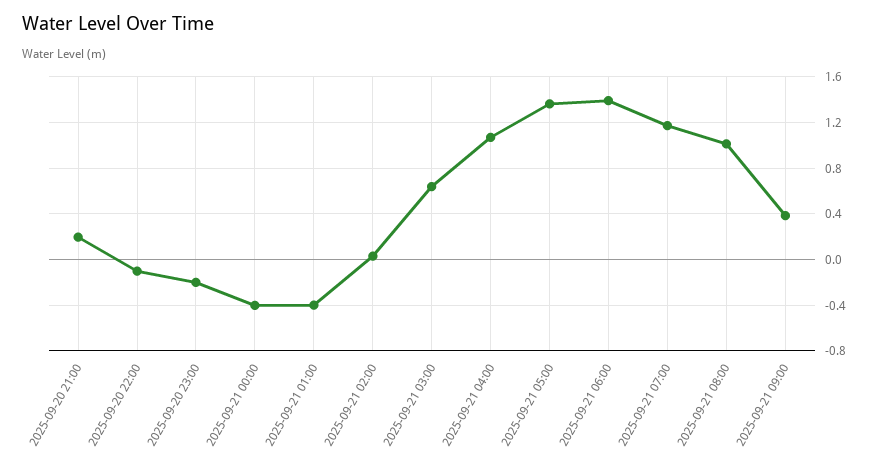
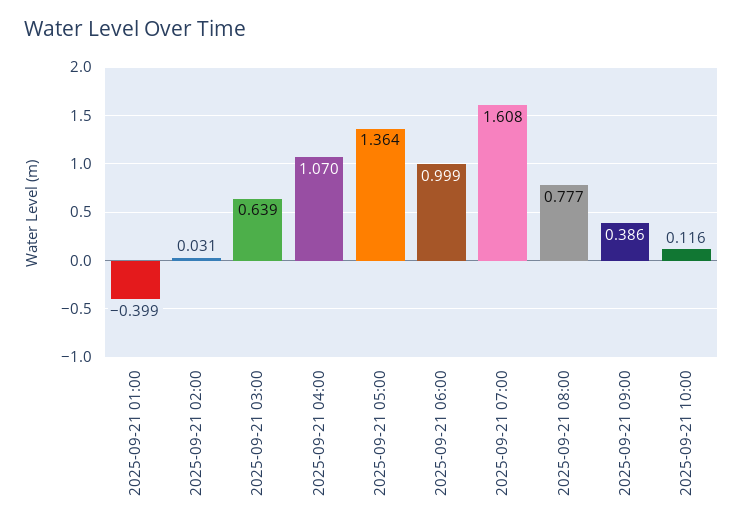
2025-09-20 21:00: 0.2 -> none
2025-09-20 22:00: -0.1 -> none
2025-09-20 23:00: -0.2 -> none
2025-09-21 00:00: -0.4 -> none
2025-09-21 06:00: 1.4 -> 0.999
2025-09-21 07:00: 1.2 -> 1.608
2025-09-21 08:00: 1 -> 0.777
2025-09-21 10:00: none -> 0.116

